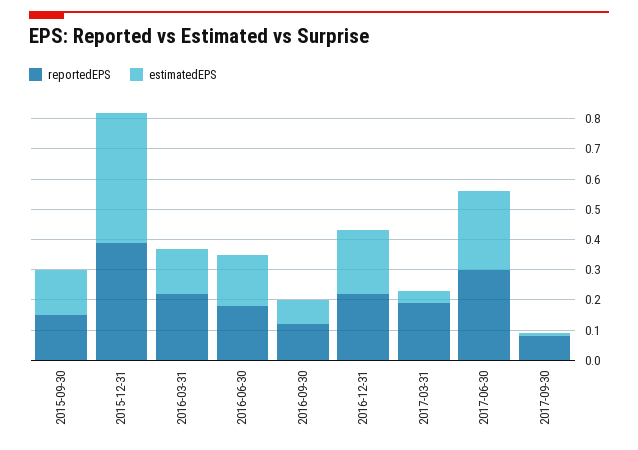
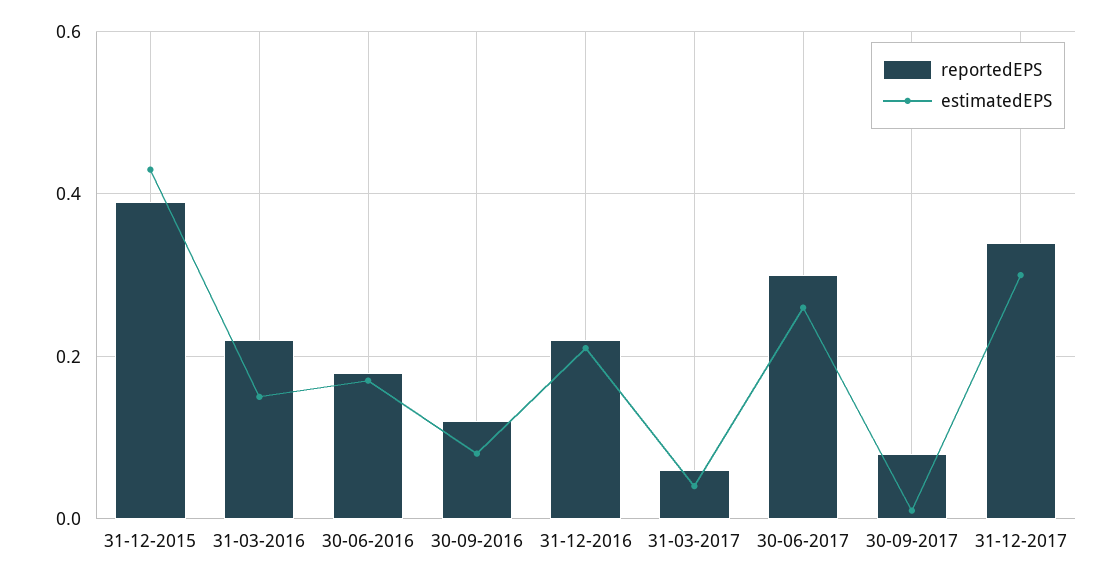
reportedEPS, 2015-09-30: 0.15 -> none
estimatedEPS, 2015-09-30: 0.15 -> none
reportedEPS, 2017-03-31: 0.2 -> 0.05
reportedEPS, 31-12-2017: none -> 0.35
estimatedEPS, 31-12-2017: none -> 0.3

